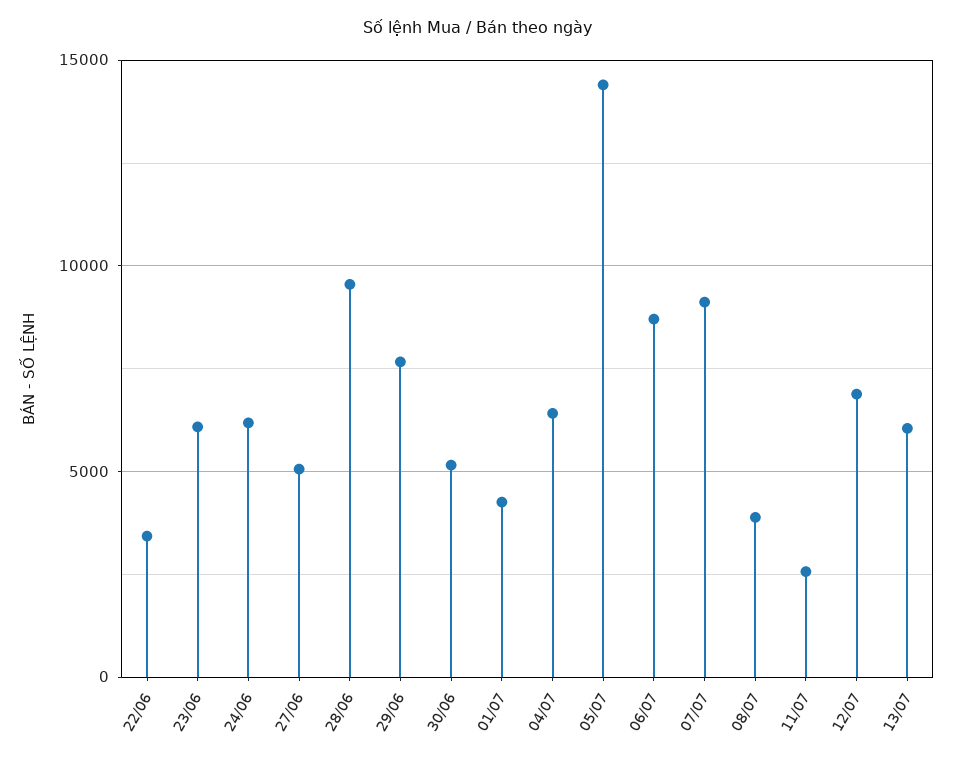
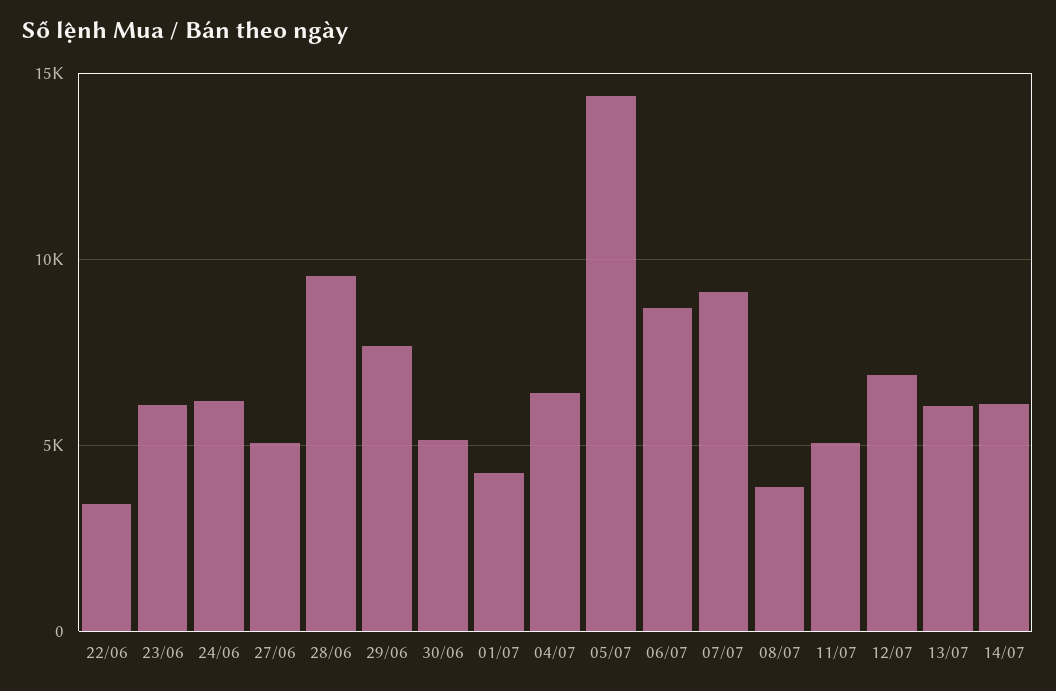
11/07: 2500 -> 5000
14/07: none -> 6000

